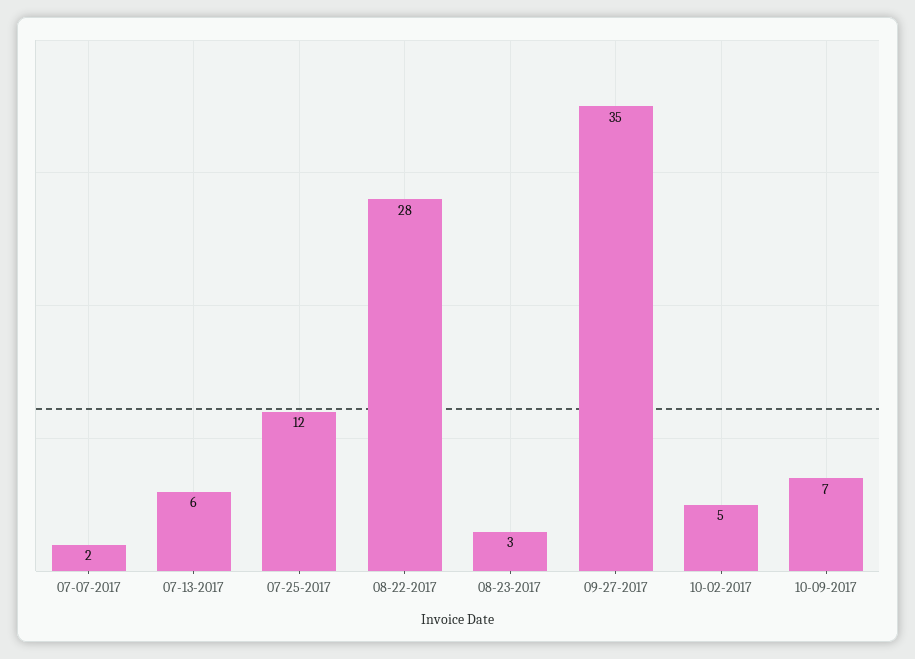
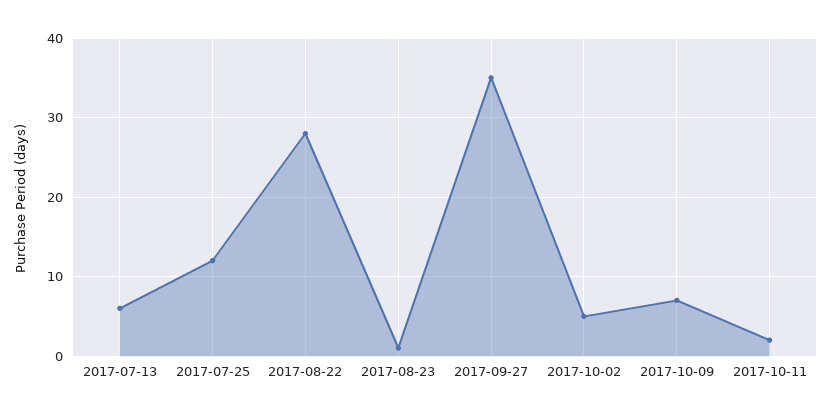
07-07-2017: 2 -> none
08-23-2017: 3 -> 1
2017-10-11: none -> 2

